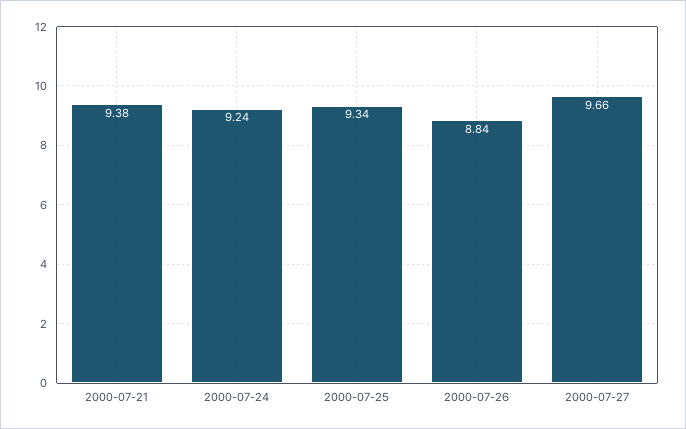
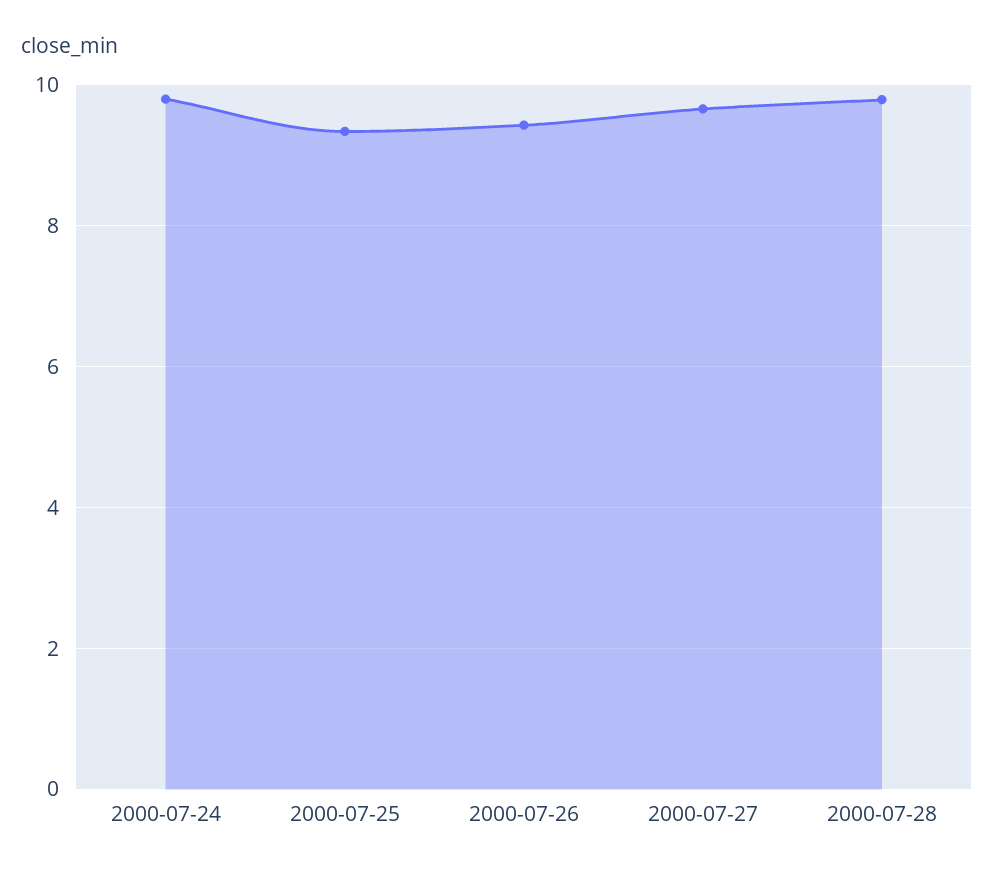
2000-07-21: 9.38 -> none
2000-07-24: 9.24 -> 9.8
2000-07-26: 8.84 -> 9.4
2000-07-28: none -> 9.8

